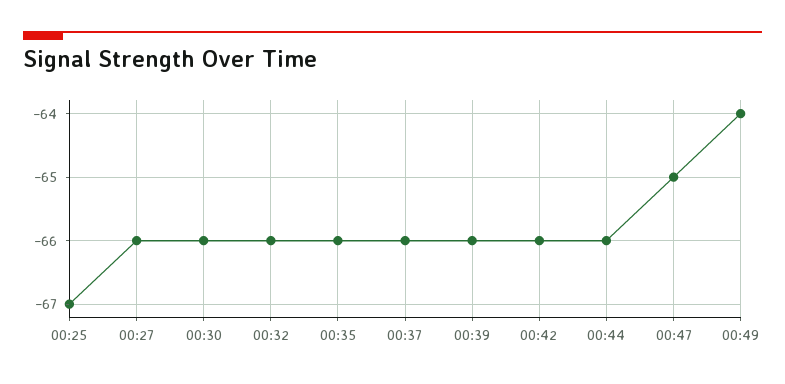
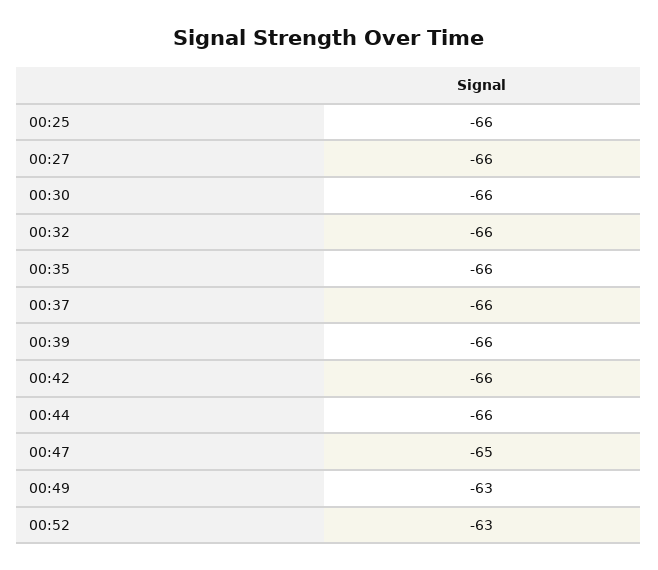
00:25: -67 -> -66
00:49: -64 -> -63
00:52: none -> -63

